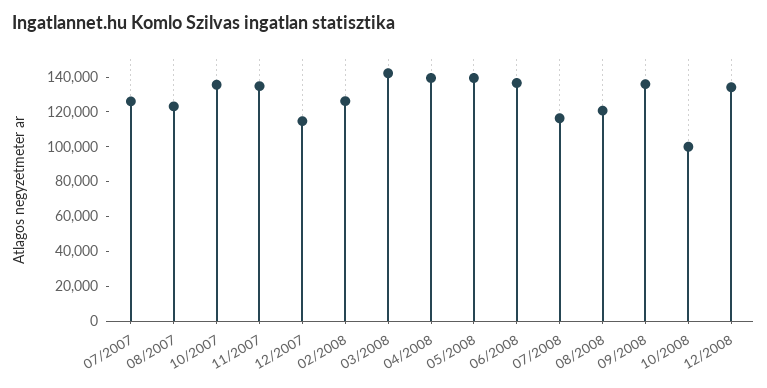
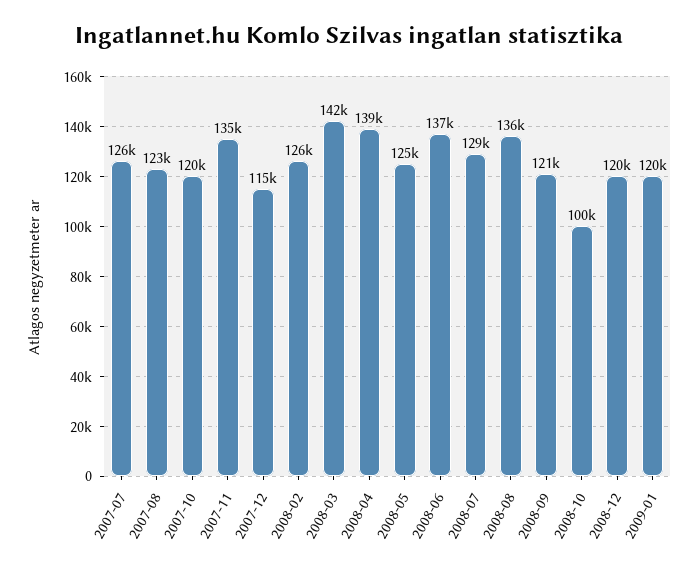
10/2007: 135000 -> 120000
05/2008: 140000 -> 125000
07/2008: 115000 -> 129000
08/2008: 120000 -> 136000
09/2008: 135000 -> 121000
12/2008: 135000 -> 120000
2009-01: none -> 120000

